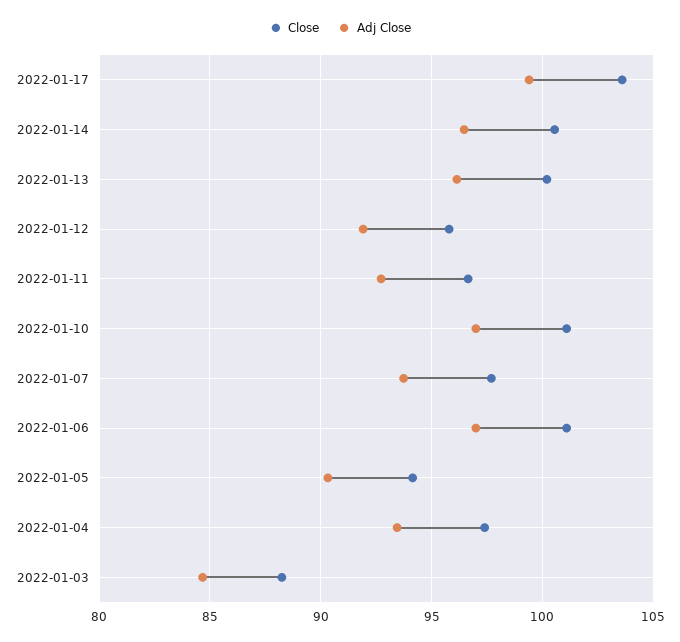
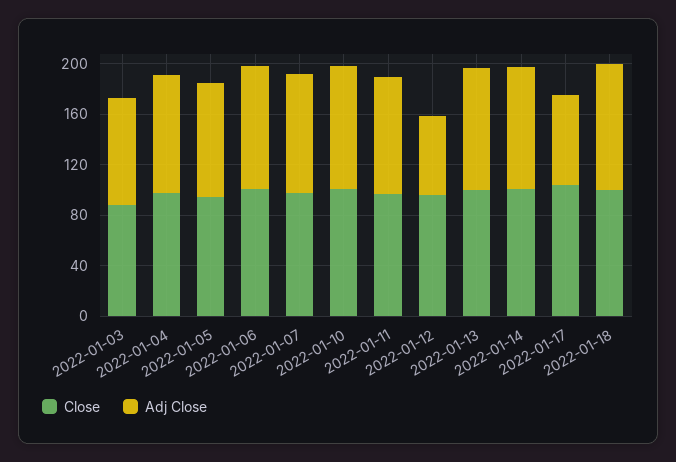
Adj Close, 2022-01-17: 99.5 -> 70
Adj Close, 2022-01-12: 92 -> 60
Close, 2022-01-18: none -> 100
Adj Close, 2022-01-18: none -> 100

